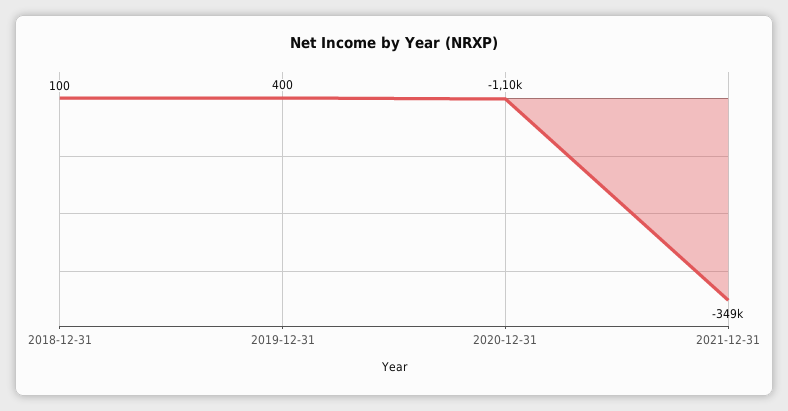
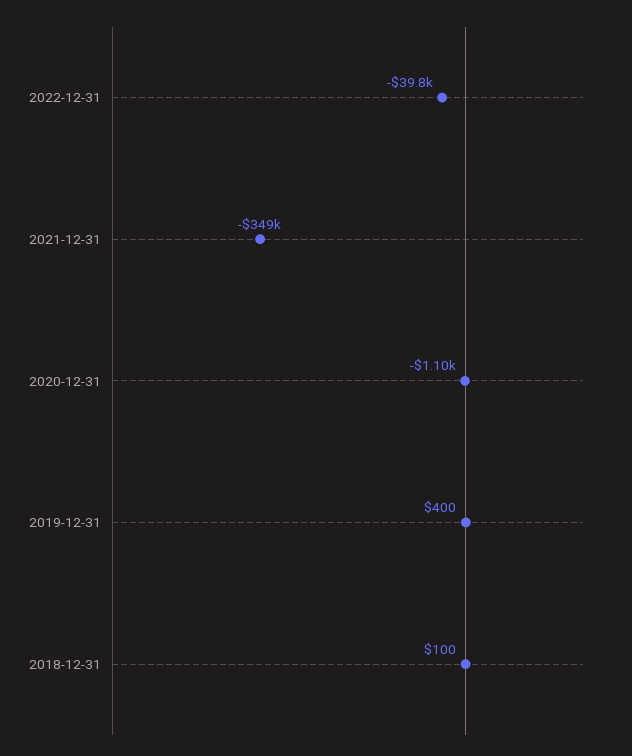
2022-12-31: none -> -39800

